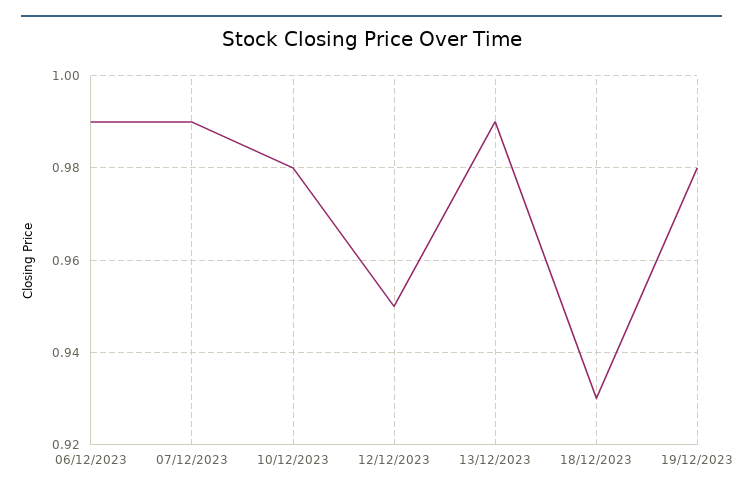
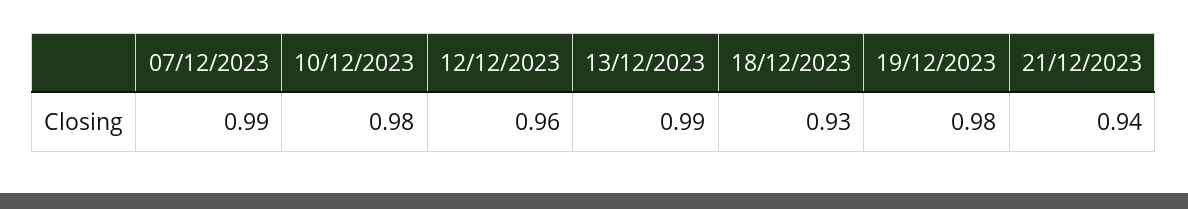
06/12/2023: 0.99 -> none
12/12/2023: 0.95 -> 0.96
21/12/2023: none -> 0.94

